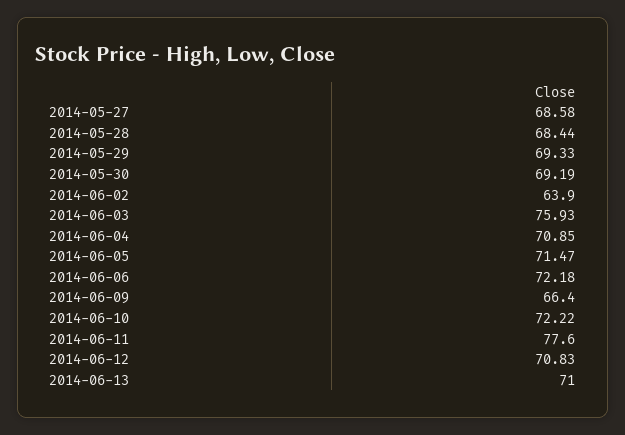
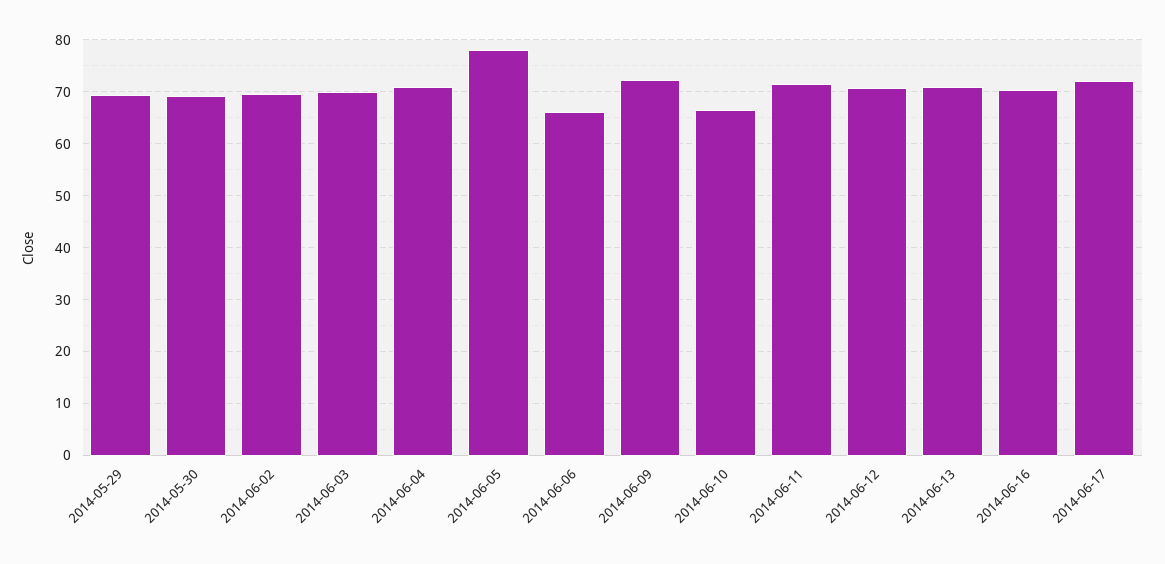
2014-05-27: 68.58 -> none
2014-05-28: 68.44 -> none
2014-06-02: 63.9 -> 70
2014-06-03: 75.93 -> 70
2014-06-05: 71.47 -> 78
2014-06-06: 72.18 -> 66
2014-06-09: 66.4 -> 72
2014-06-10: 72.22 -> 66
2014-06-11: 77.6 -> 72
2014-06-16: none -> 70
2014-06-17: none -> 72

